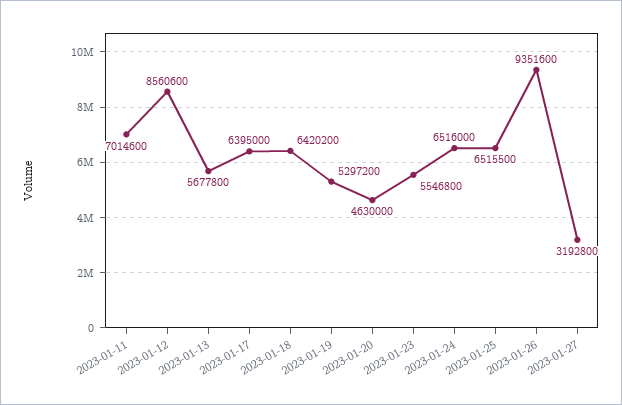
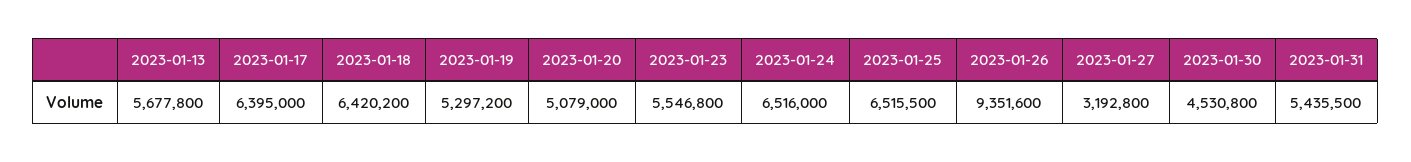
2023-01-11: 7014600 -> none
2023-01-12: 8560600 -> none
2023-01-20: 4630000 -> 5079000
2023-01-30: none -> 4530800
2023-01-31: none -> 5435500

